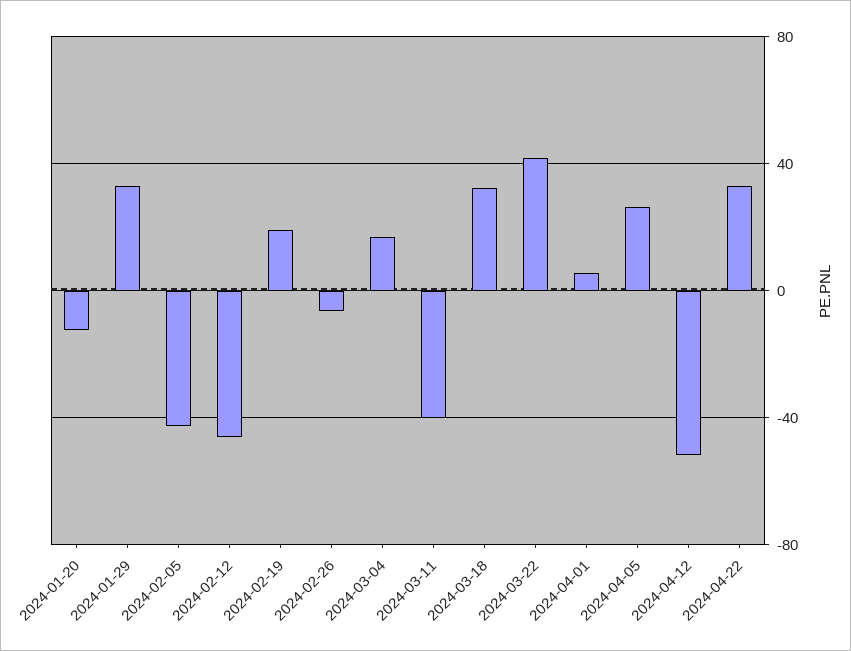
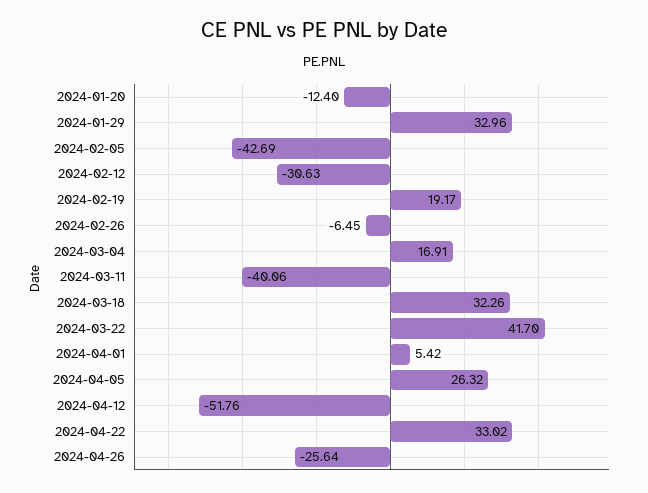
2024-02-12: -45 -> -30.63
2024-04-26: none -> -25.64

